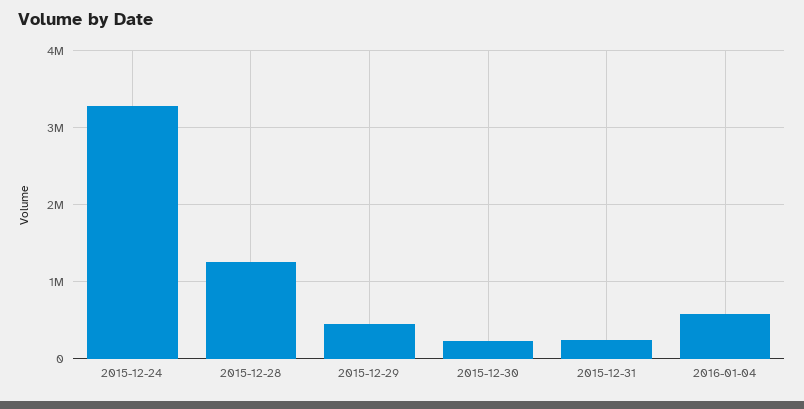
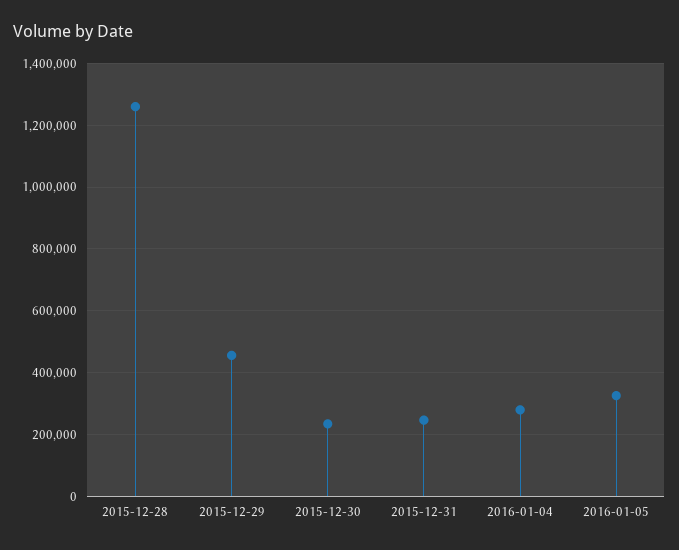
2015-12-24: 3300000 -> none
2016-01-04: 600000 -> 280000
2016-01-05: none -> 320000

